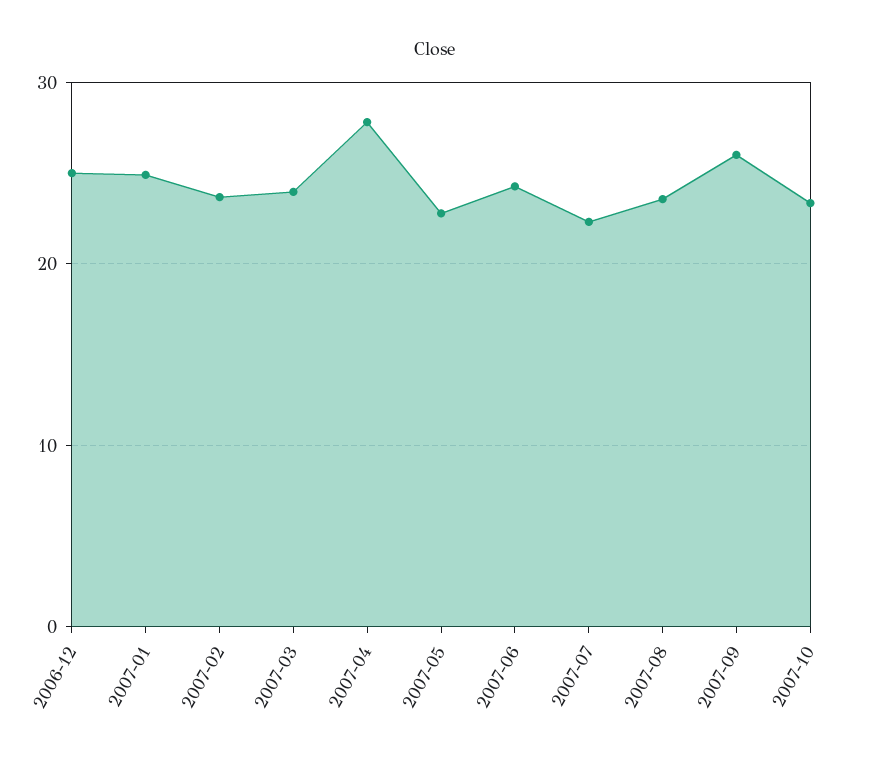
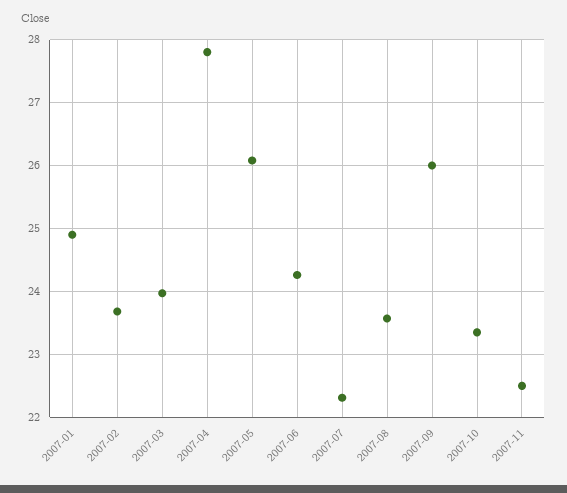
2006-12: 25 -> none
2007-05: 23 -> 26.1
2007-11: none -> 22.5

